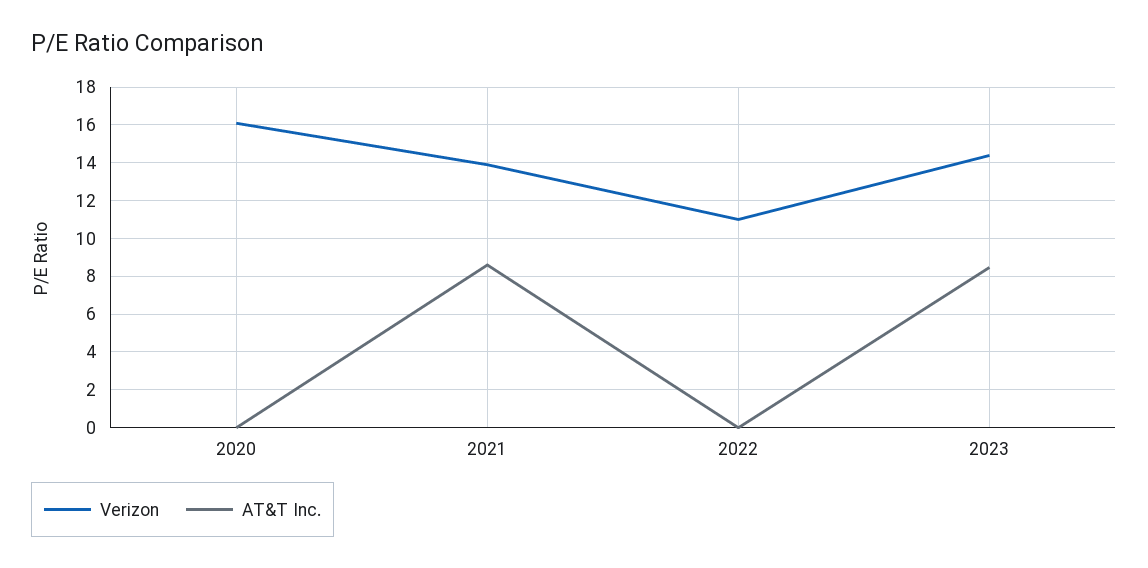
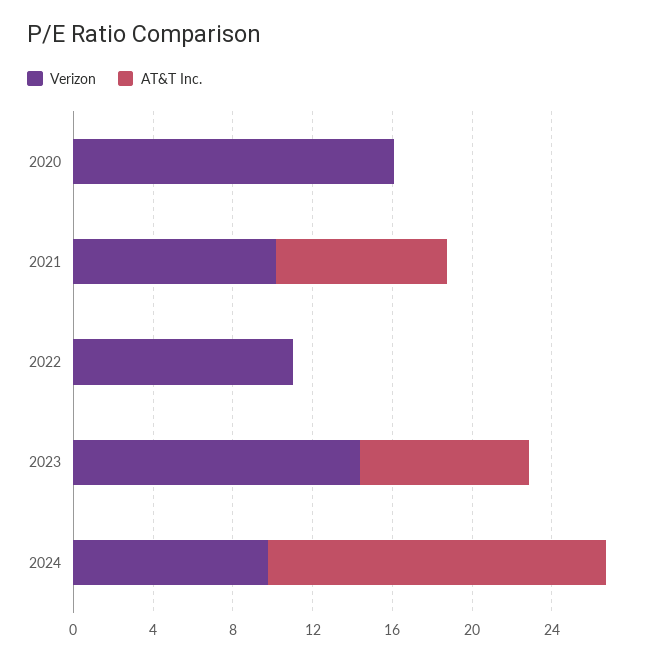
Verizon, 2021: 14 -> 10
Verizon, 2024: none -> 10
AT&T Inc., 2024: none -> 17

